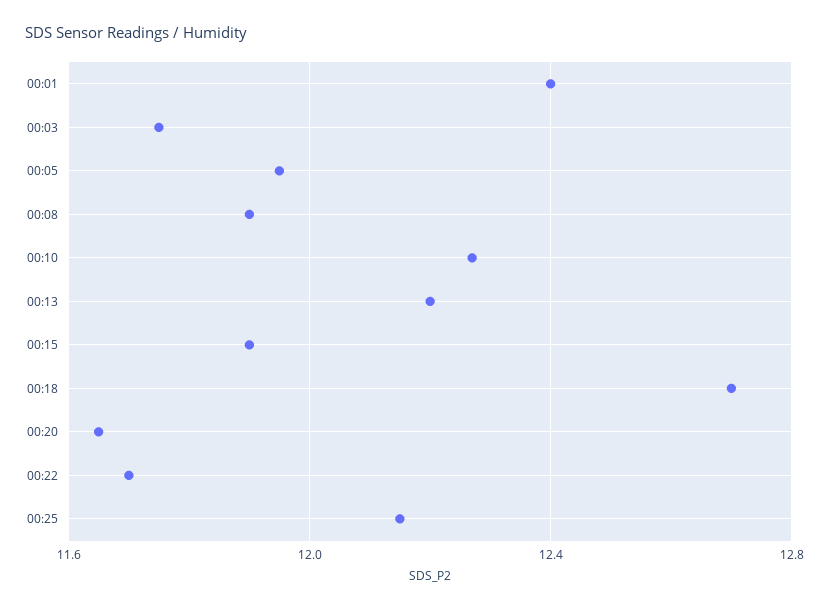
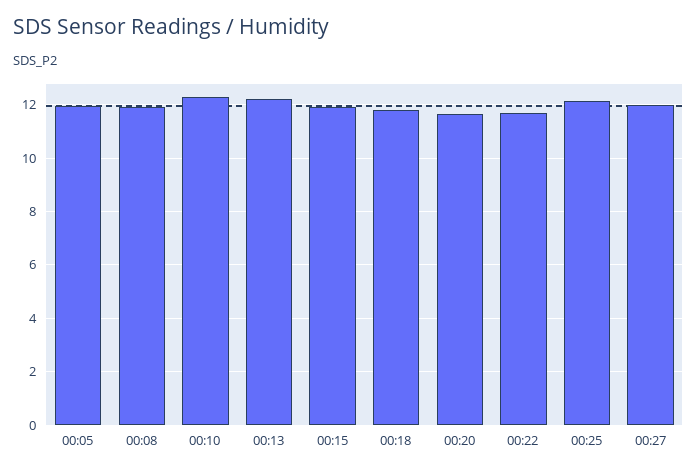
00:01: 12.4 -> none
00:03: 11.75 -> none
00:18: 12.7 -> 11.75
00:27: none -> 12

